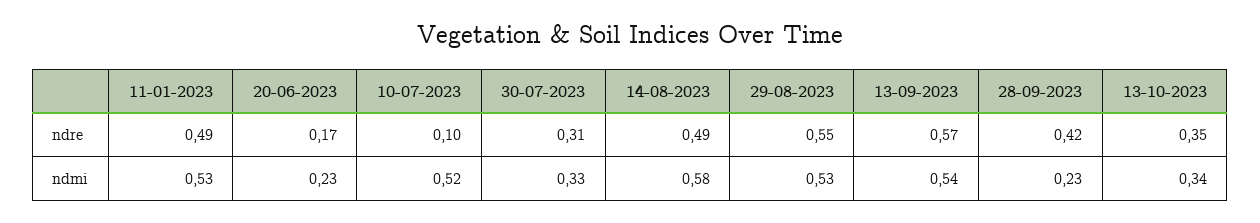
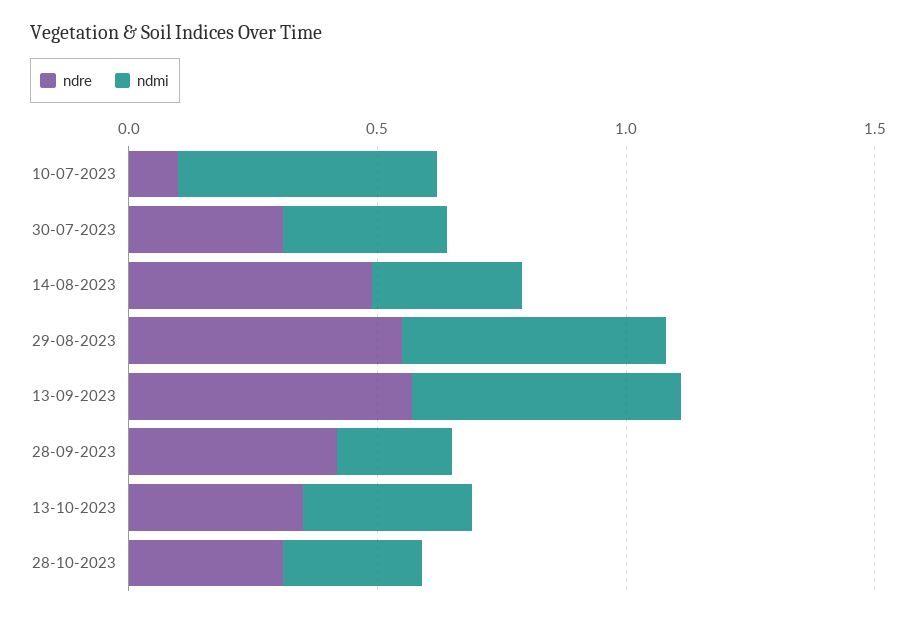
ndre, 11-01-2023: 0.49 -> none
ndre, 20-06-2023: 0.17 -> none
ndmi, 11-01-2023: 0.53 -> none
ndmi, 20-06-2023: 0.23 -> none
ndmi, 14-08-2023: 0.58 -> 0.3
ndre, 28-10-2023: none -> 0.3
ndmi, 28-10-2023: none -> 0.3

